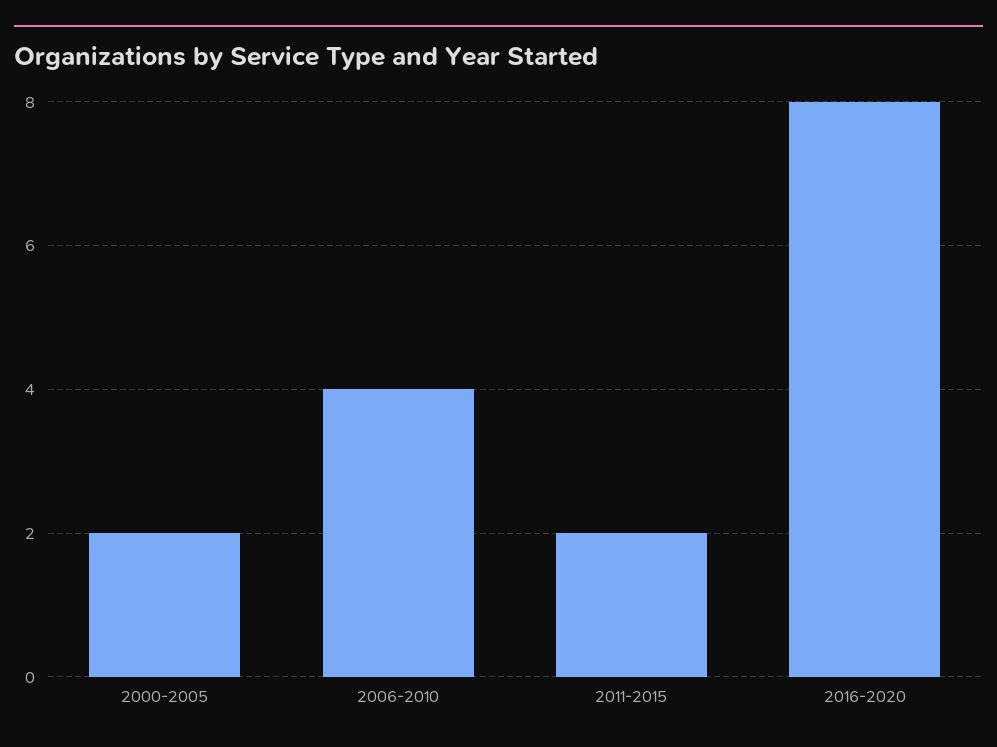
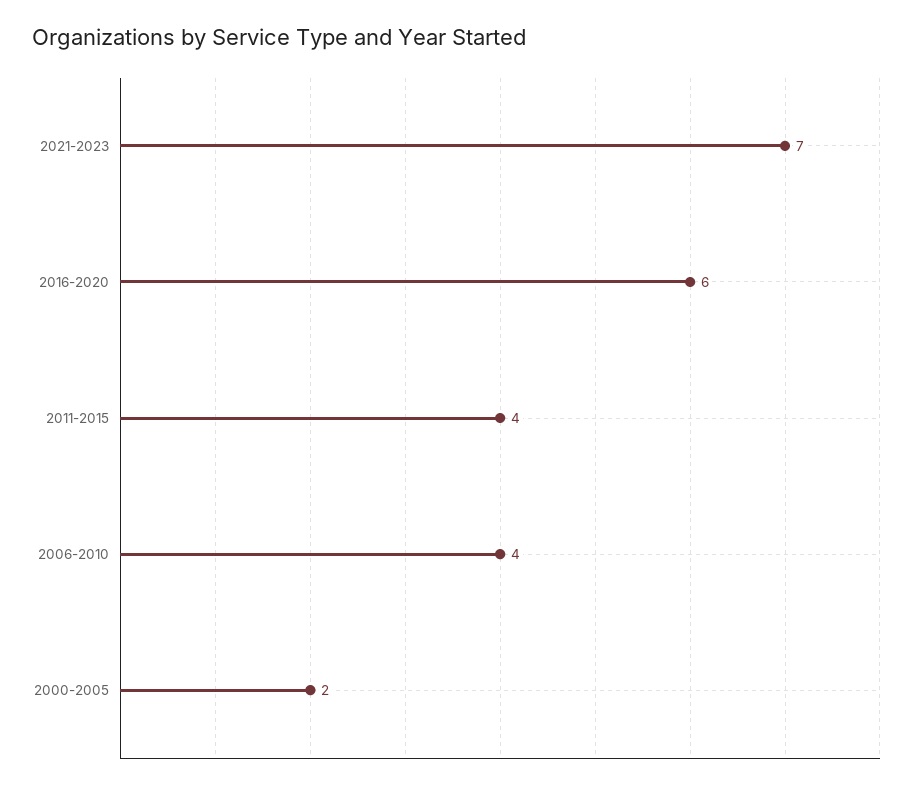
2011-2015: 2 -> 4
2016-2020: 8 -> 6
2021-2023: none -> 7

